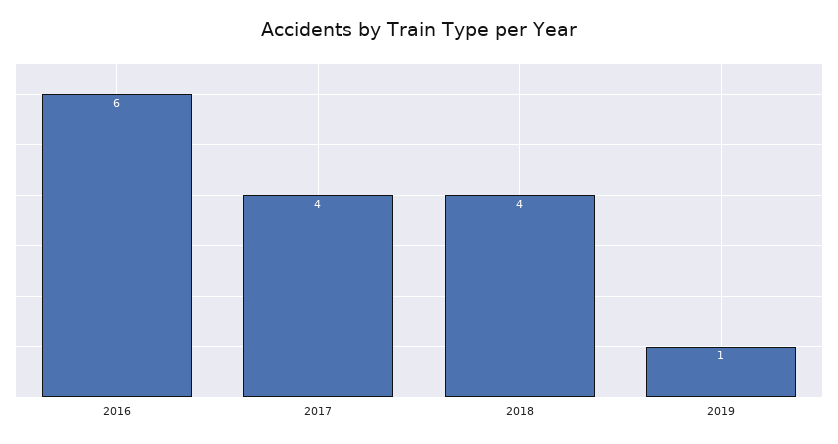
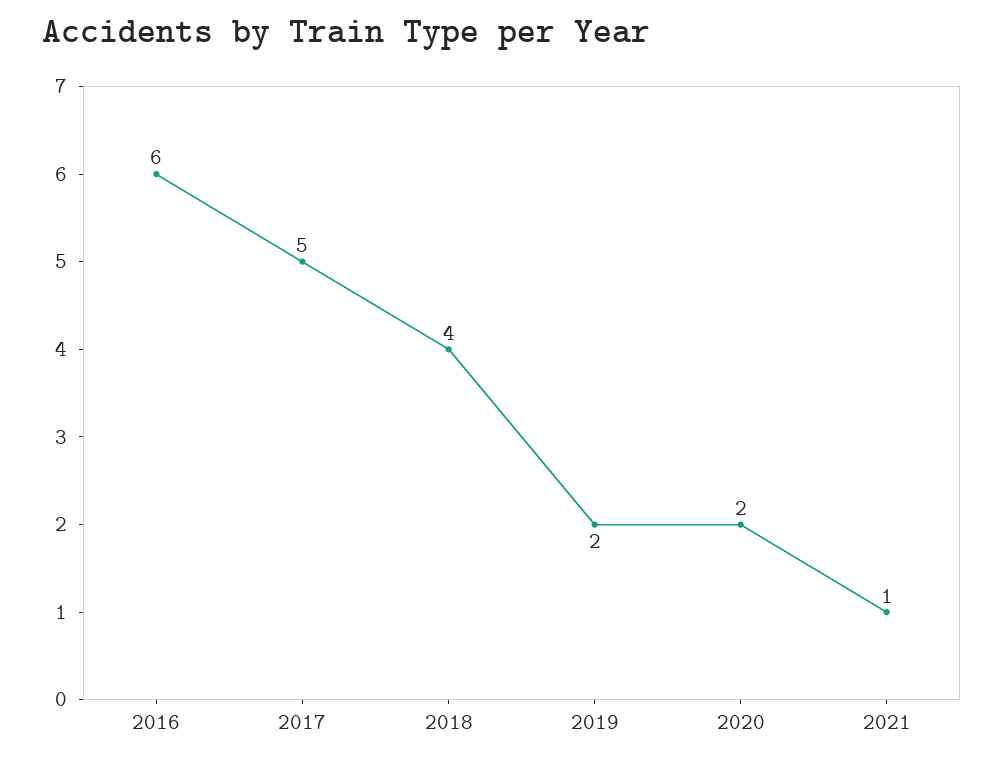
2017: 4 -> 5
2019: 1 -> 2
2020: none -> 2
2021: none -> 1

